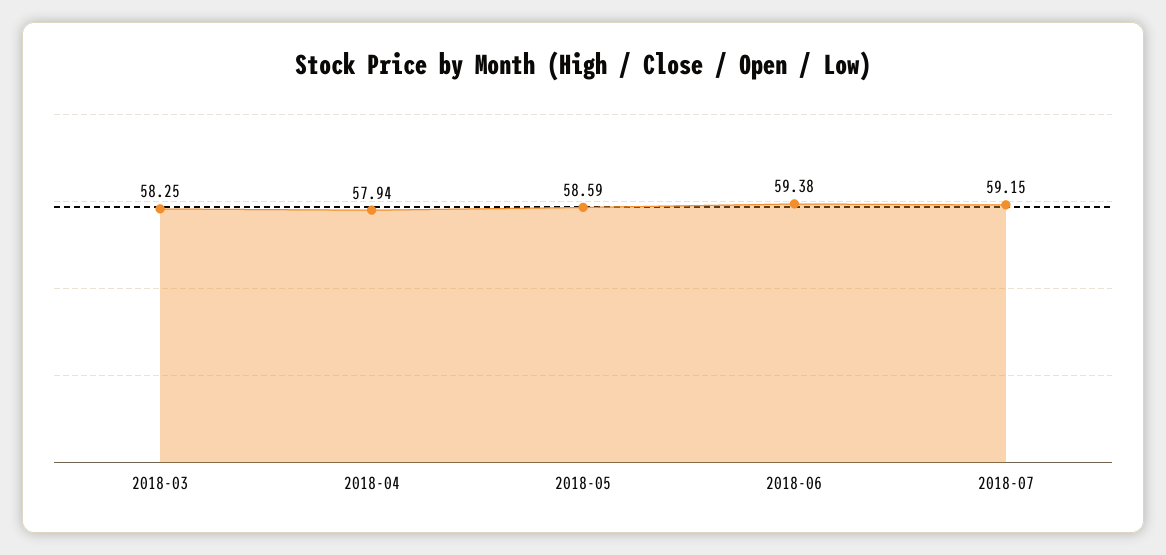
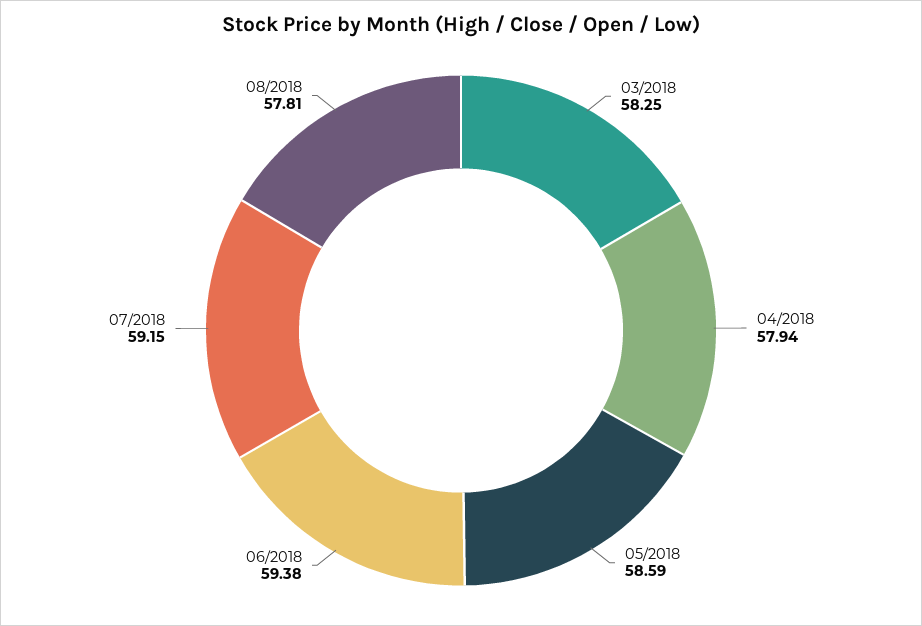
08/2018: none -> 57.81

